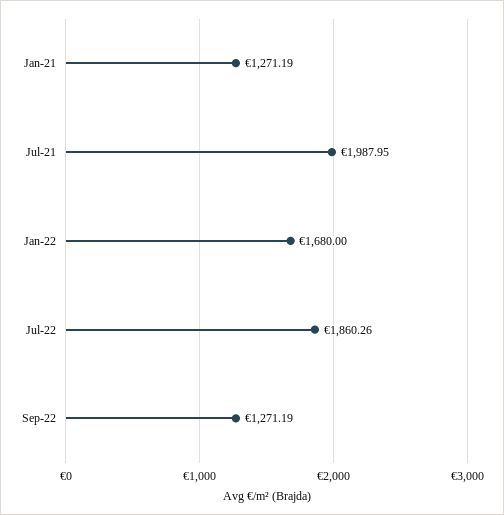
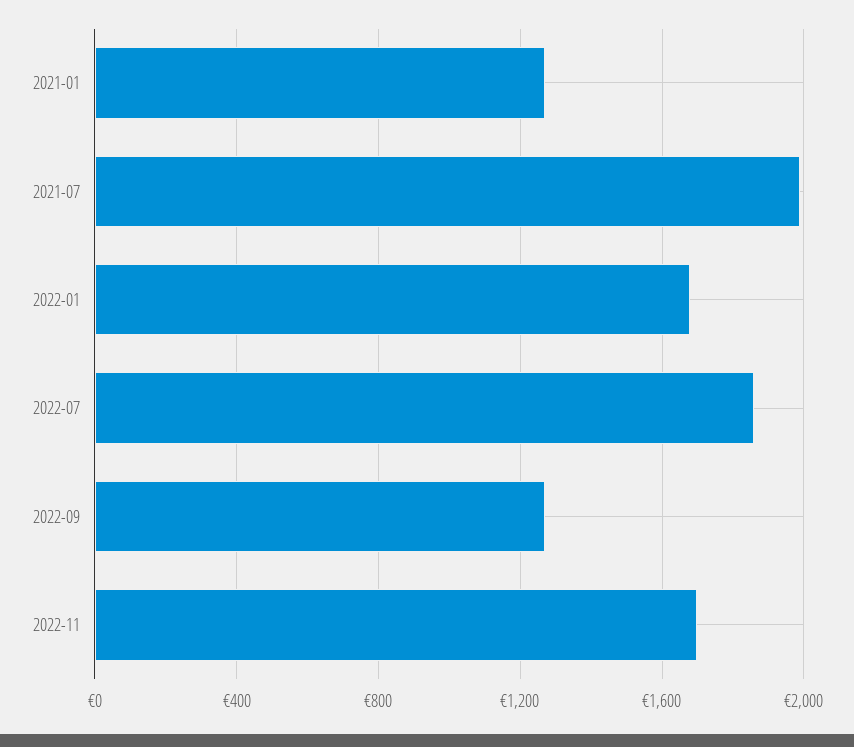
2022-11: none -> 1700

